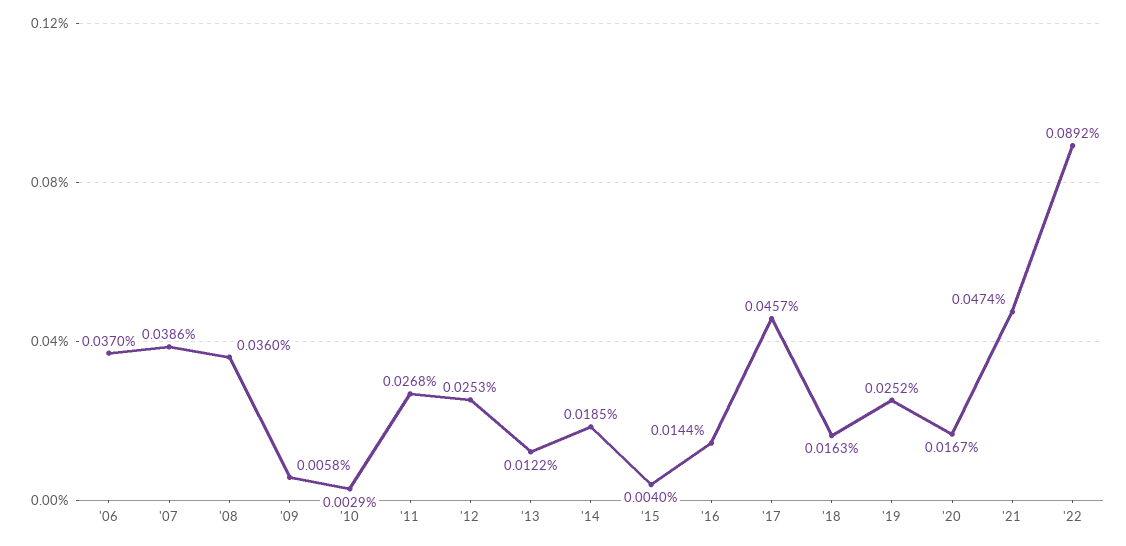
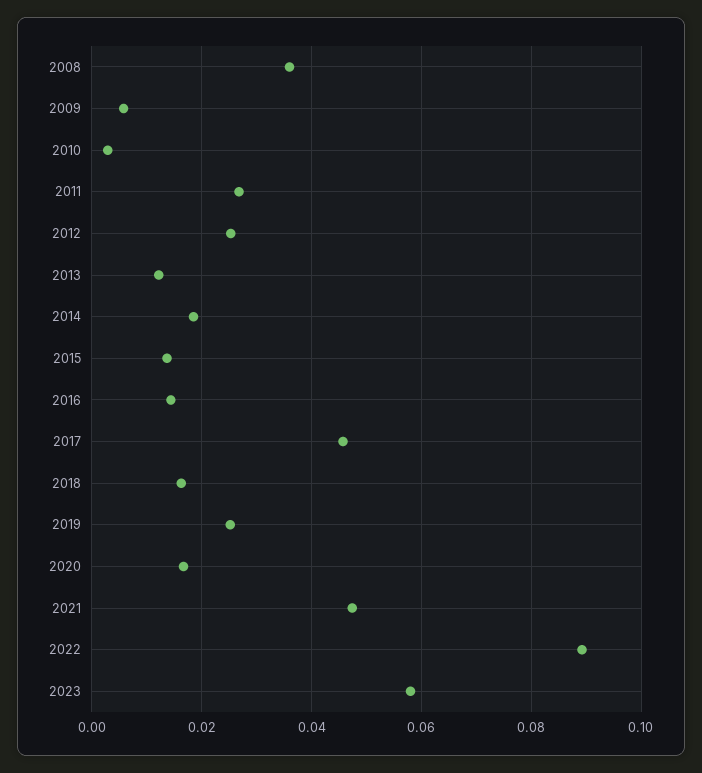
'06: 0.037 -> none
'07: 0.0386 -> none
'15: 0.004 -> 0.014
2023: none -> 0.058

